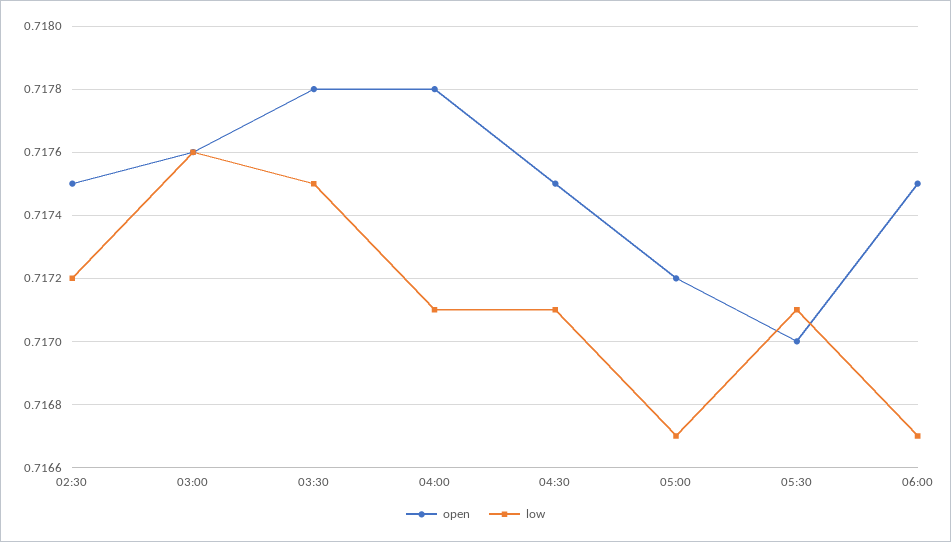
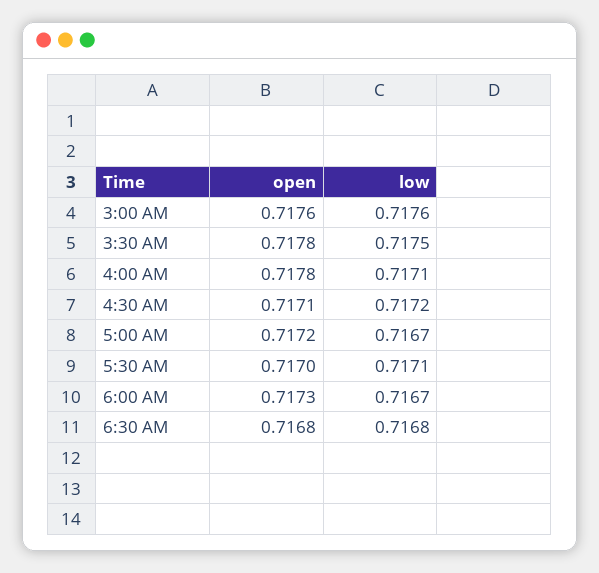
open, 02:30: 0.7175 -> none
low, 02:30: 0.7172 -> none
open, 04:30: 0.7175 -> 0.7171
low, 04:30: 0.7171 -> 0.7172
open, 06:00: 0.7175 -> 0.7173
open, 6:30 AM: none -> 0.7168
low, 6:30 AM: none -> 0.7168

